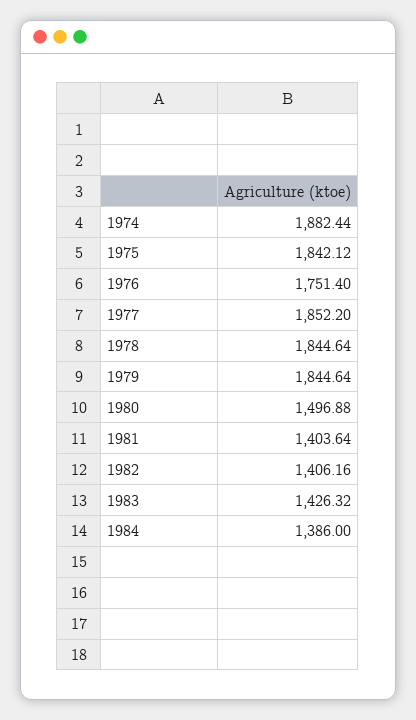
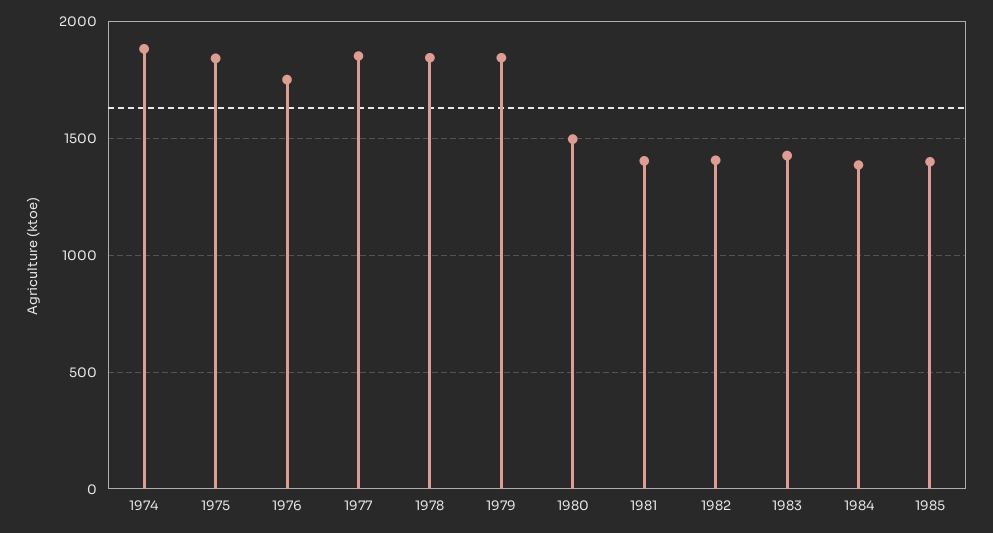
1985: none -> 1400

